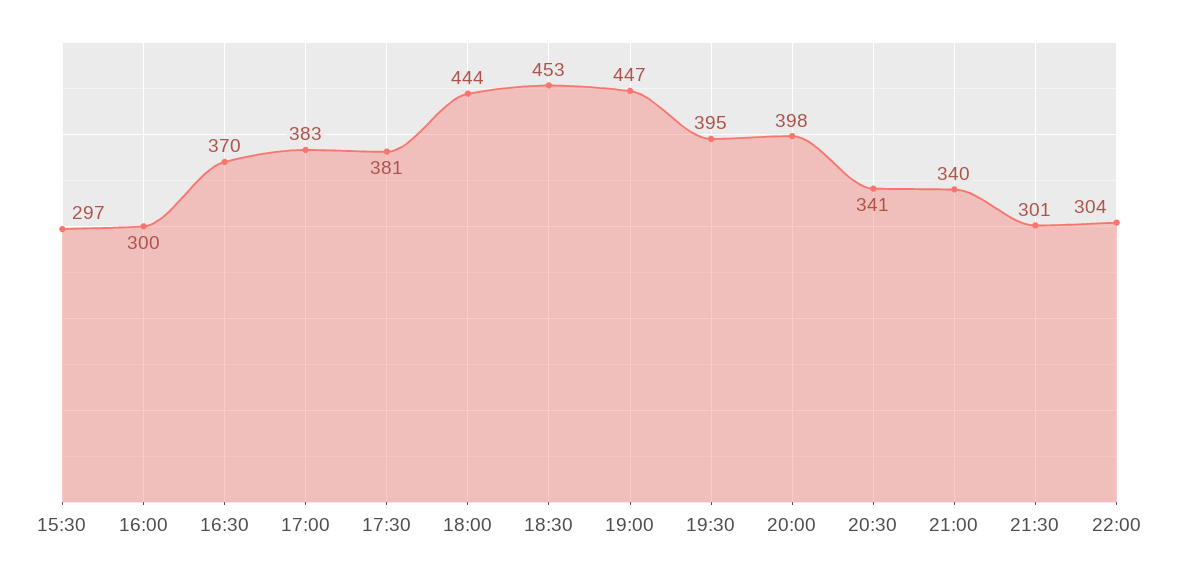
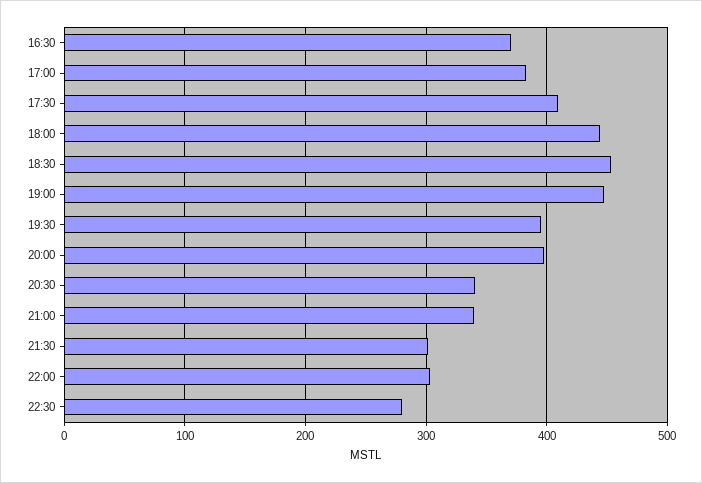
15:30: 297 -> none
16:00: 300 -> none
17:30: 381 -> 410
22:30: none -> 280

